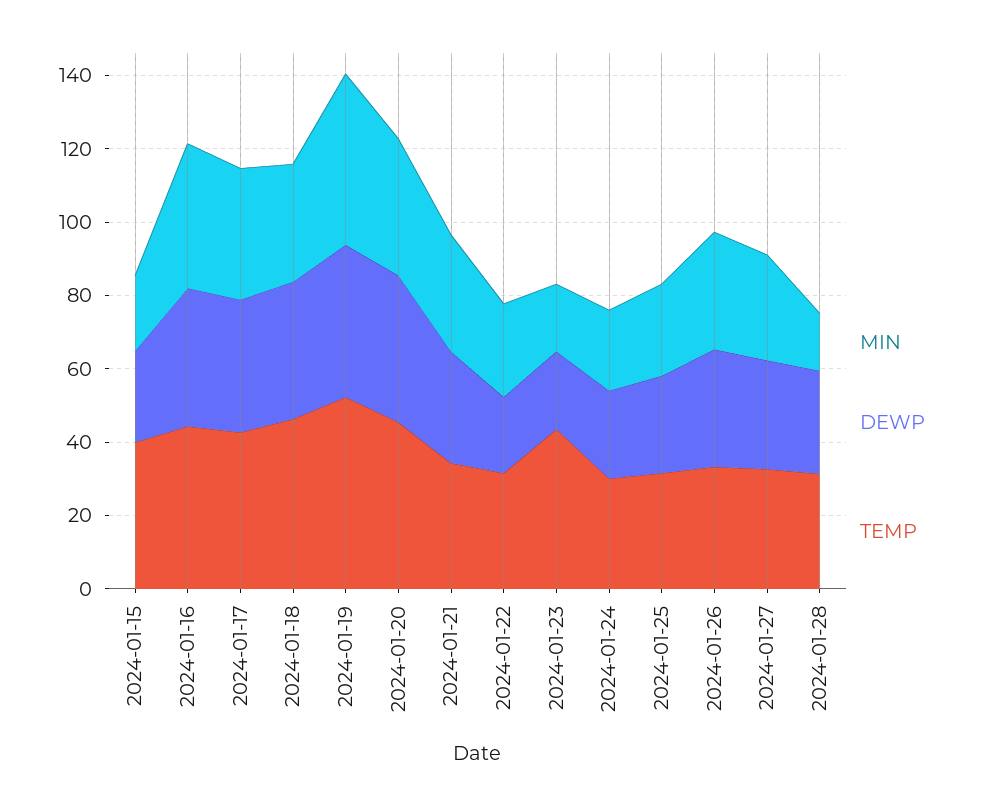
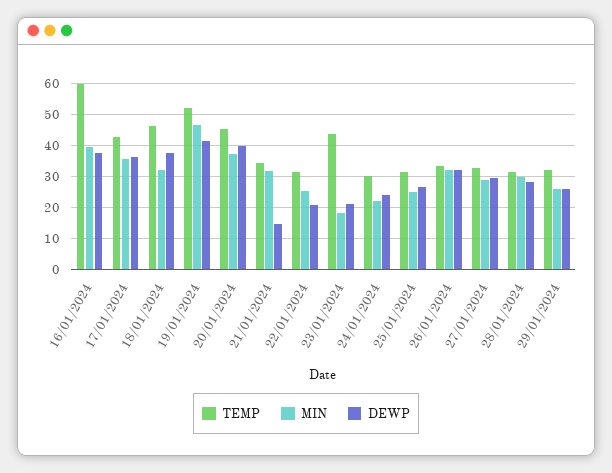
MIN, 2024-01-15: 20 -> none
DEWP, 2024-01-15: 25 -> none
TEMP, 2024-01-15: 40 -> none
TEMP, 2024-01-16: 45 -> 60
DEWP, 2024-01-21: 30 -> 14
MIN, 2024-01-28: 15 -> 30
TEMP, 29/01/2024: none -> 32
MIN, 29/01/2024: none -> 26
DEWP, 29/01/2024: none -> 26

